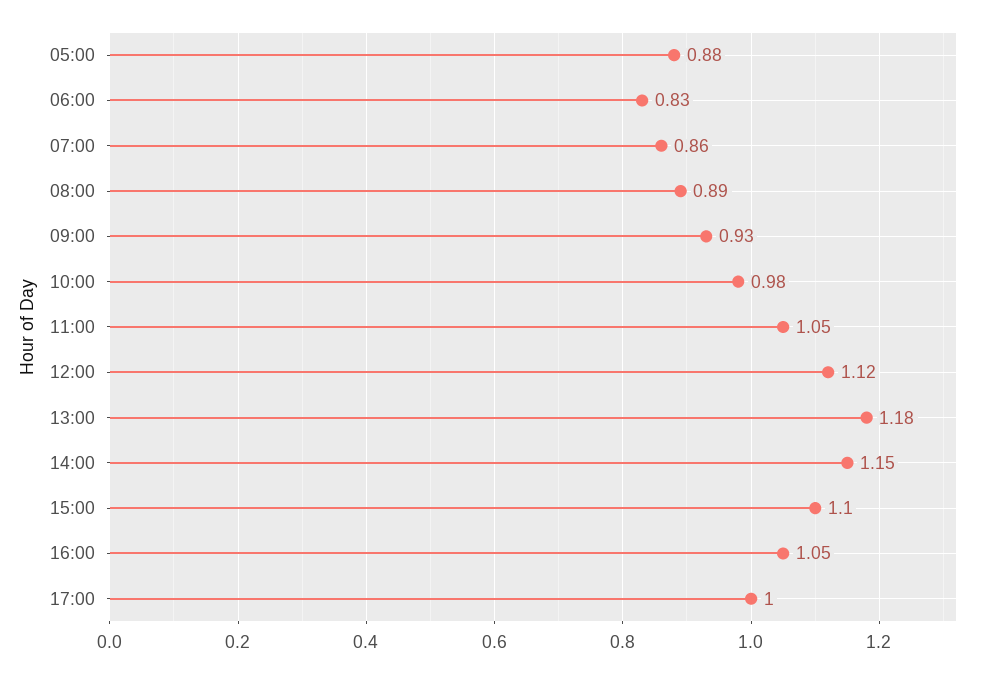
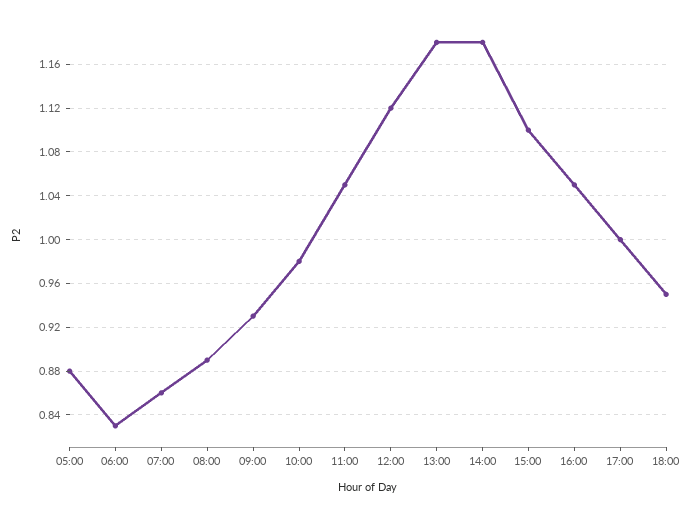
14:00: 1.15 -> 1.18
18:00: none -> 0.95

